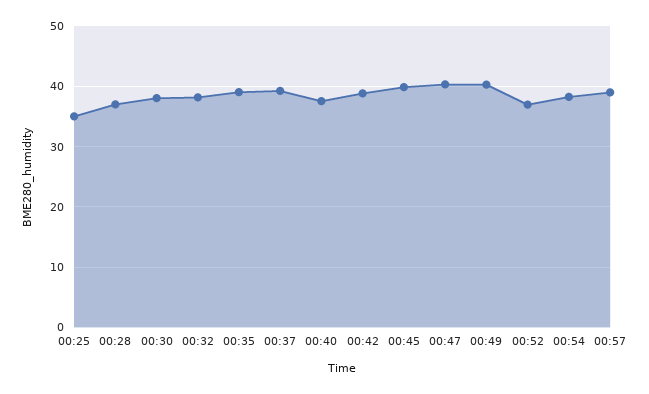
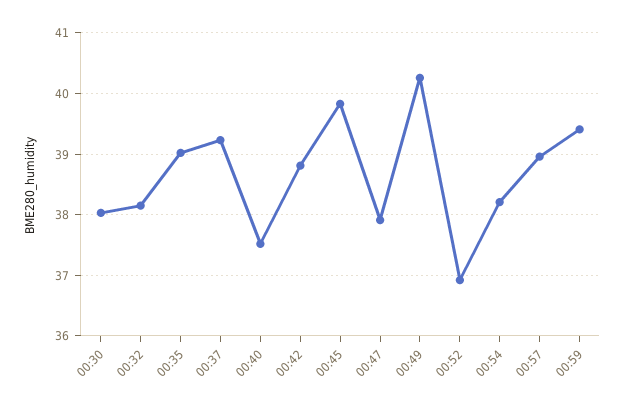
00:25: 35 -> none
00:28: 37 -> none
00:47: 40 -> 37.9
00:59: none -> 39.4

